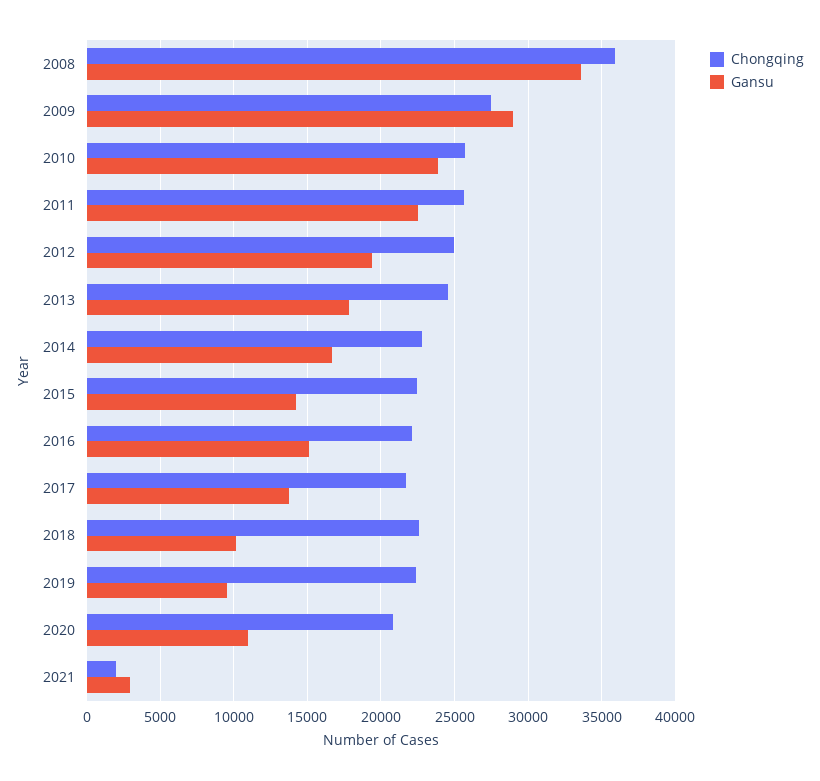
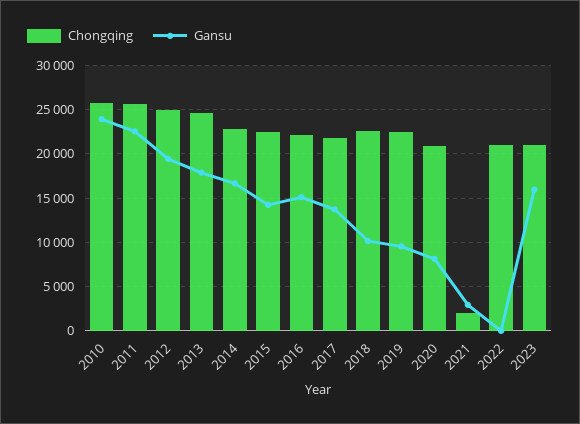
Chongqing, 2008: 36000 -> none
Gansu, 2008: 33500 -> none
Chongqing, 2009: 27500 -> none
Gansu, 2009: 29000 -> none
Gansu, 2020: 11000 -> 8000
Chongqing, 2022: none -> 21000
Gansu, 2022: none -> 0
Chongqing, 2023: none -> 21000
Gansu, 2023: none -> 16000

